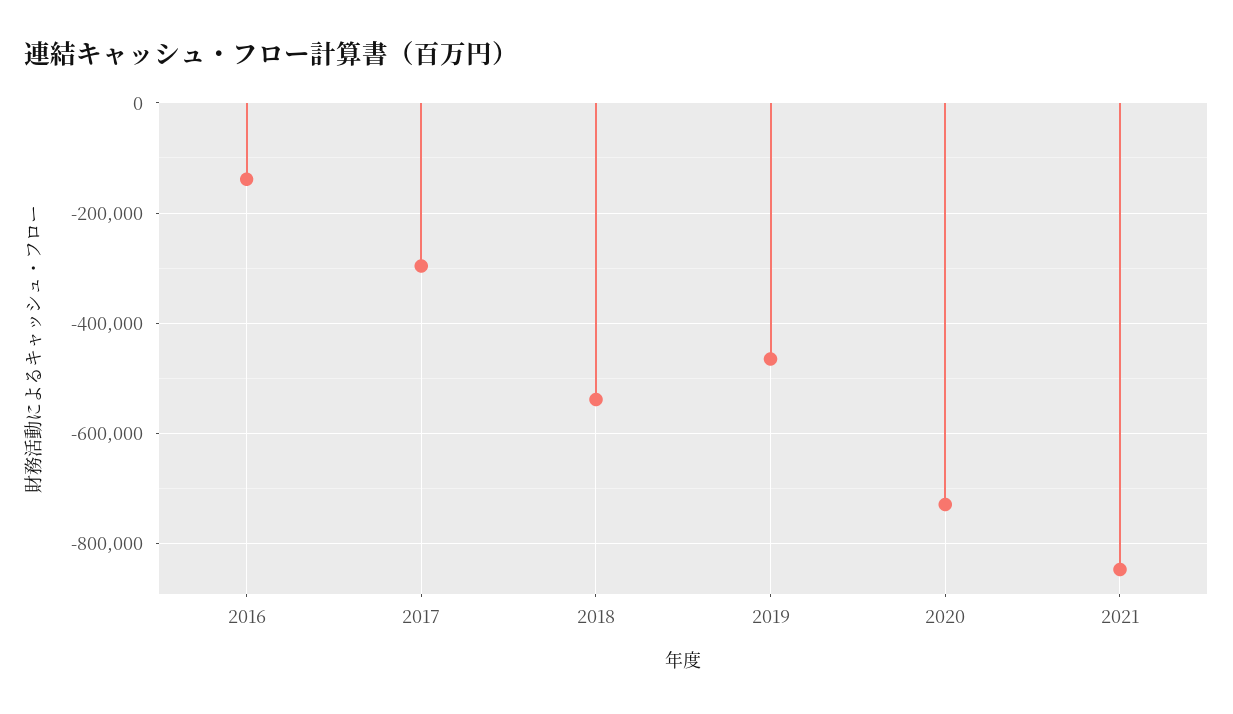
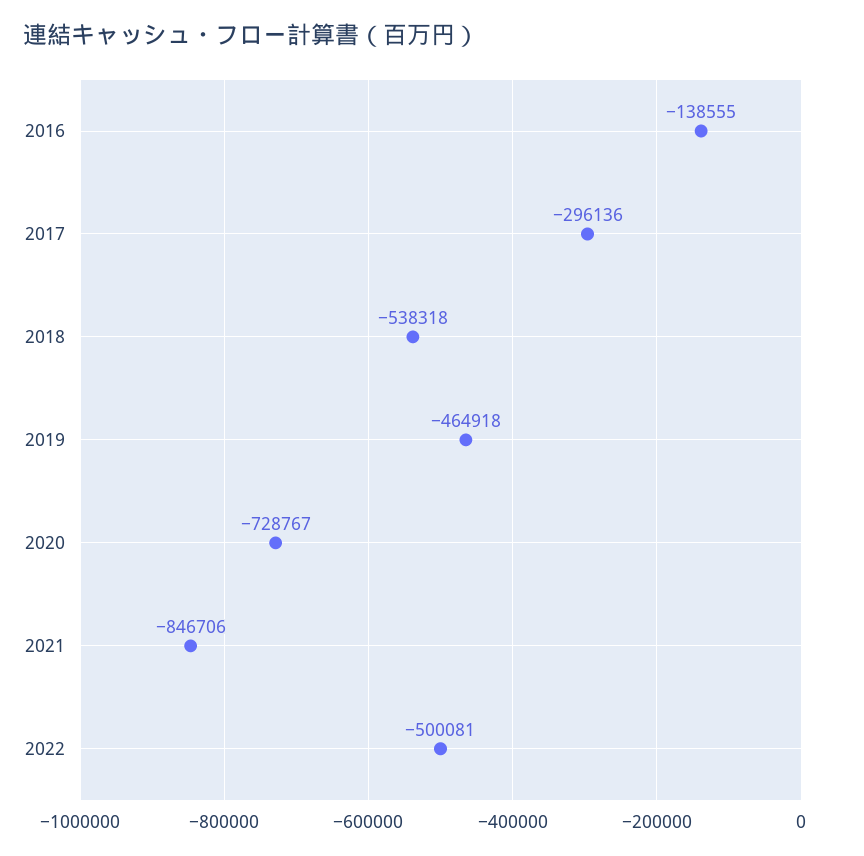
2022: none -> -500081

